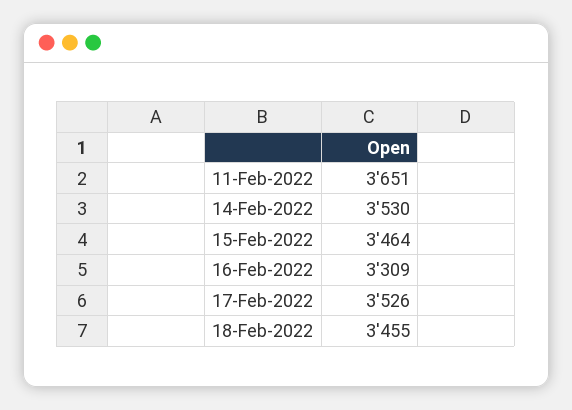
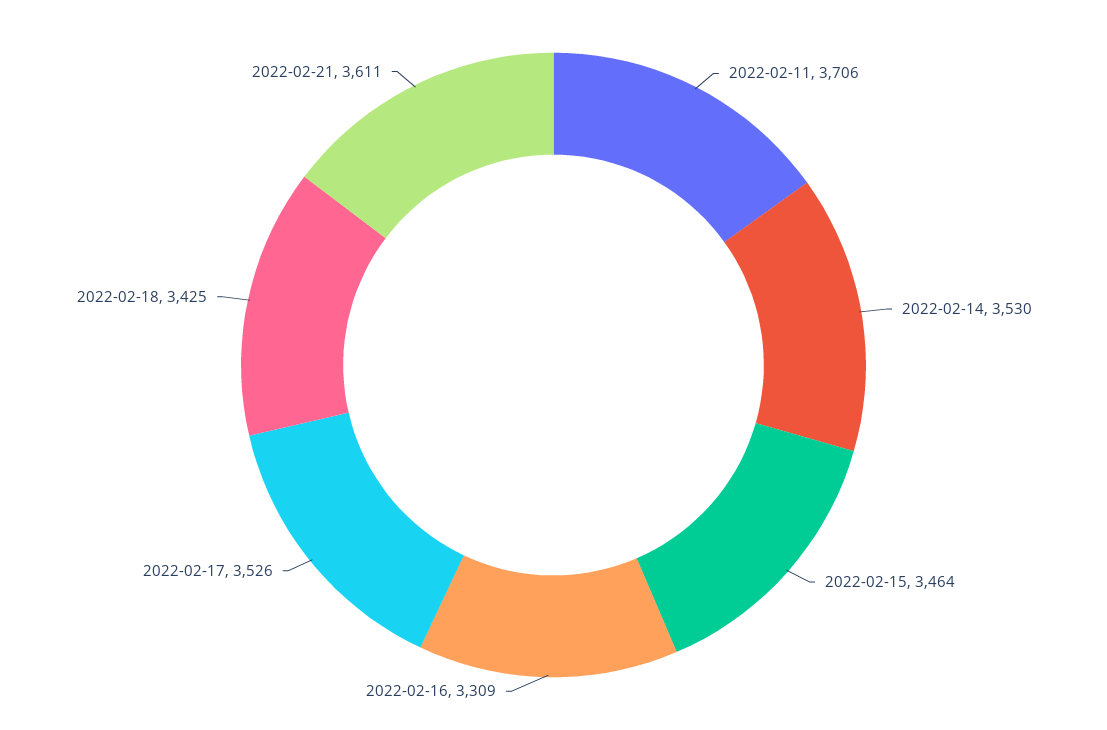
11-Feb-2022: 3651 -> 3706
18-Feb-2022: 3455 -> 3425
2022-02-21: none -> 3611

